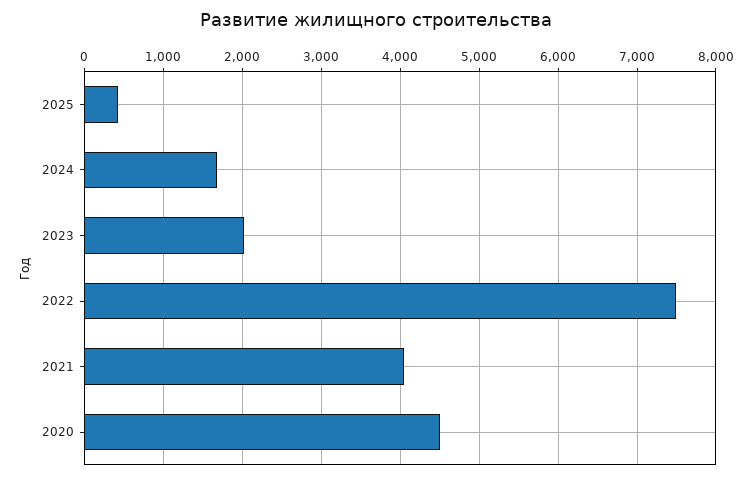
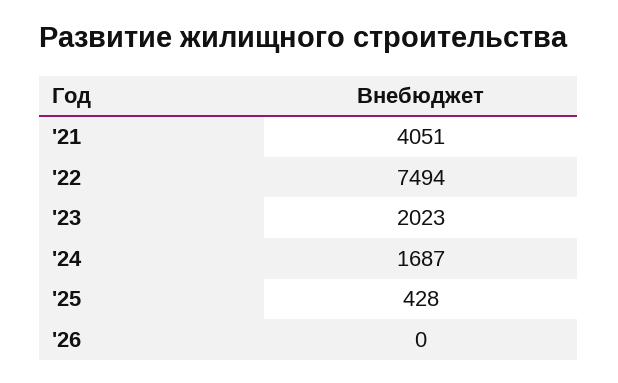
2020: 4500 -> none
'26: none -> 0

